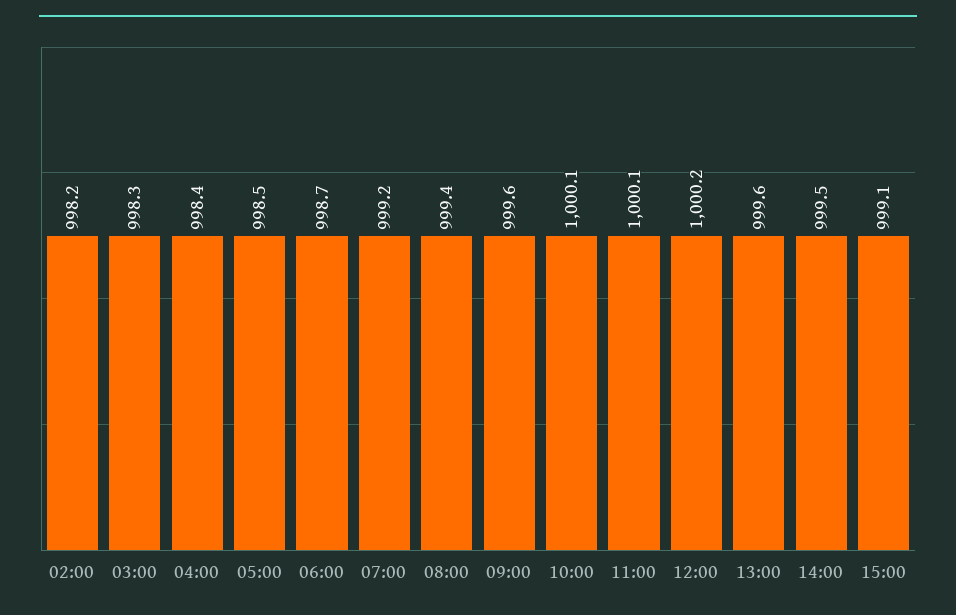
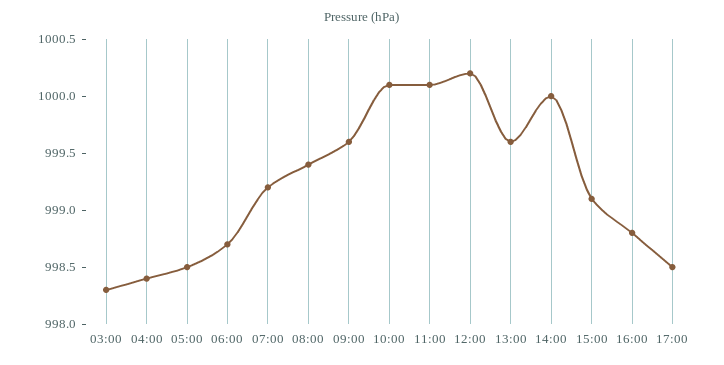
02:00: 998.2 -> none
14:00: 999.5 -> 1000
16:00: none -> 998.8
17:00: none -> 998.5

